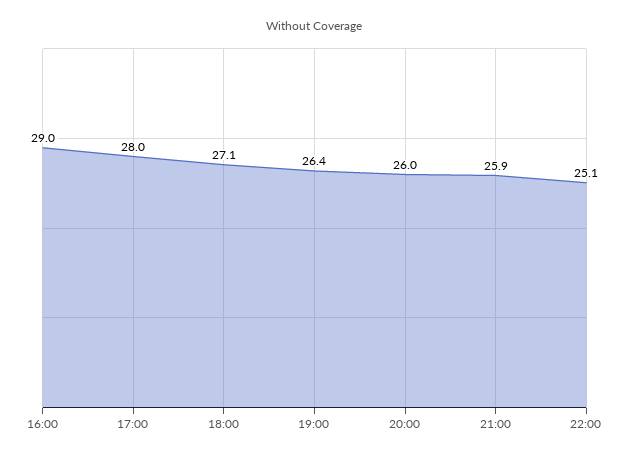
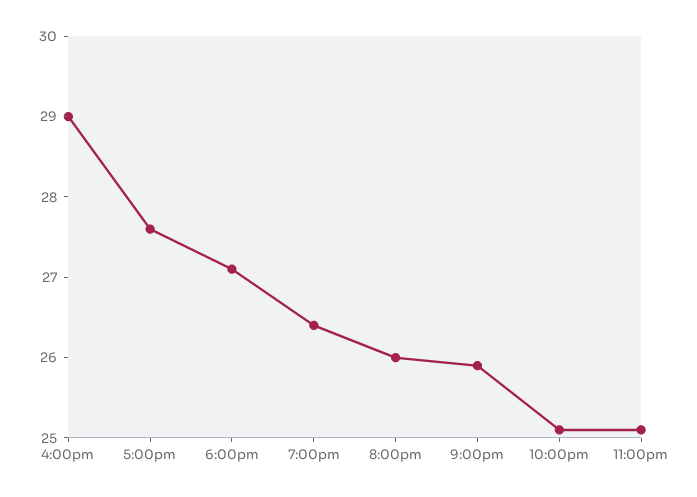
17:00: 28 -> 27.6
11:00pm: none -> 25.1

